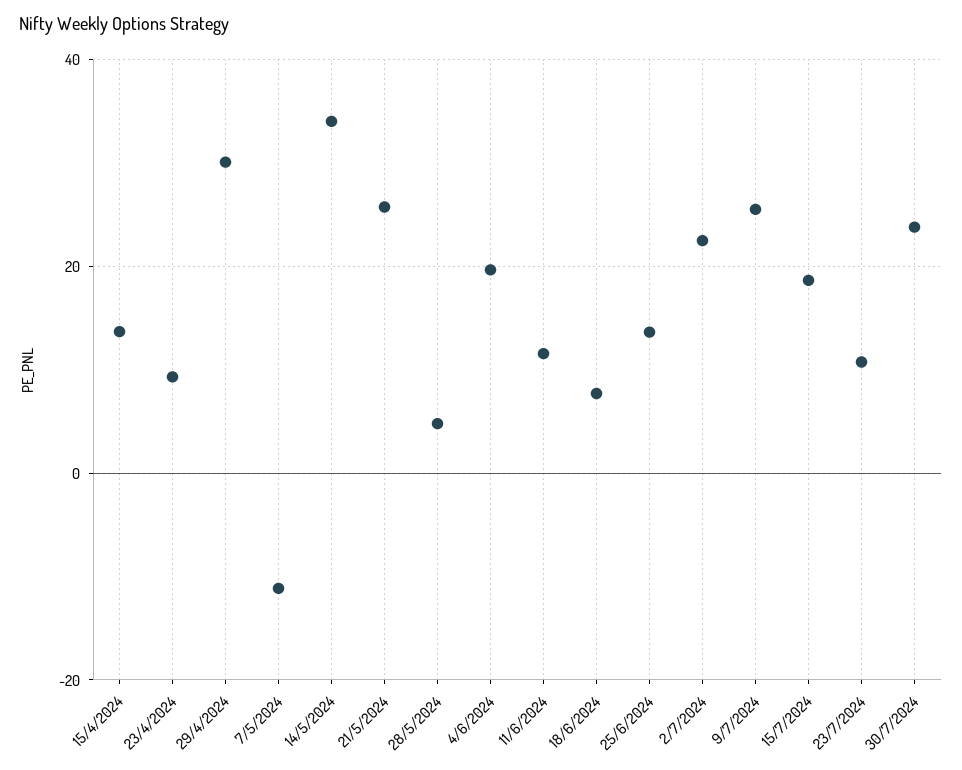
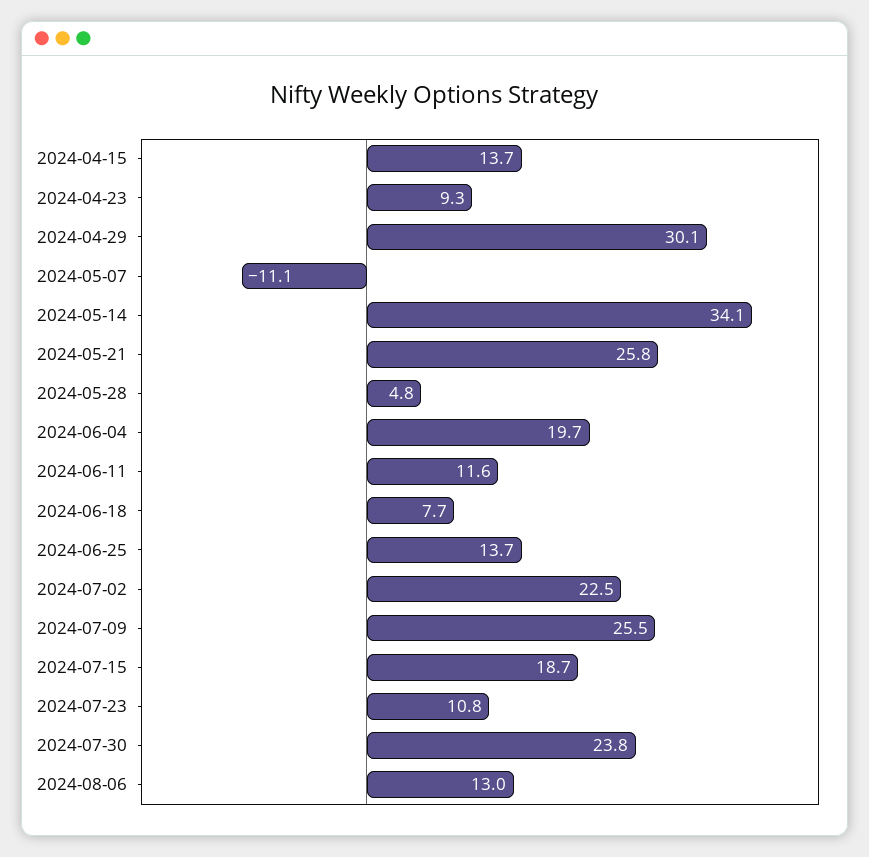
2024-08-06: none -> 13

